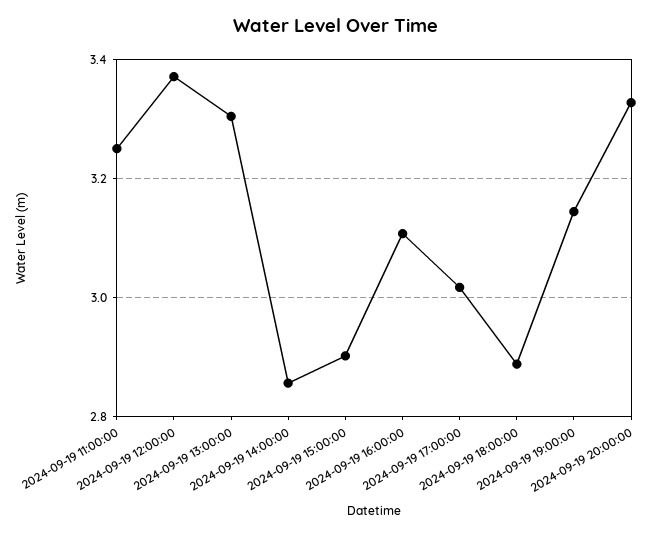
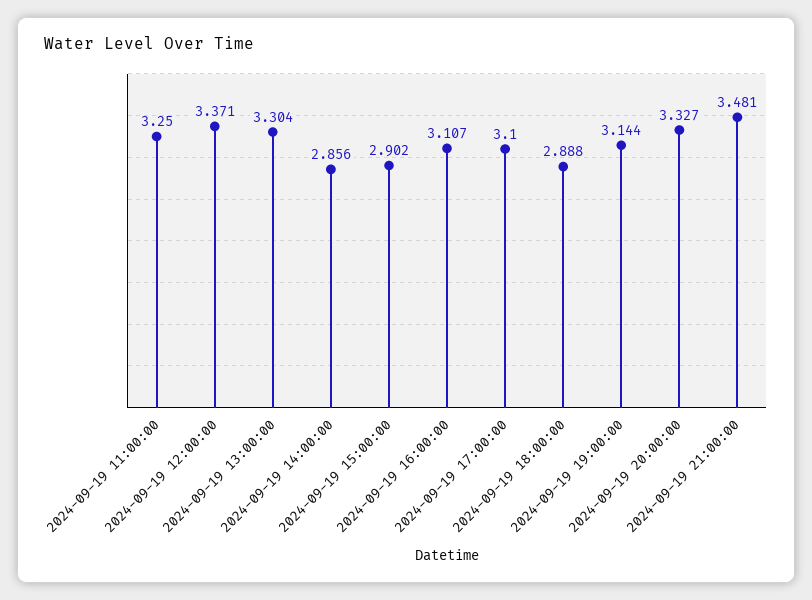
2024-09-19 17:00:00: 3.02 -> 3.1
2024-09-19 21:00:00: none -> 3.481

